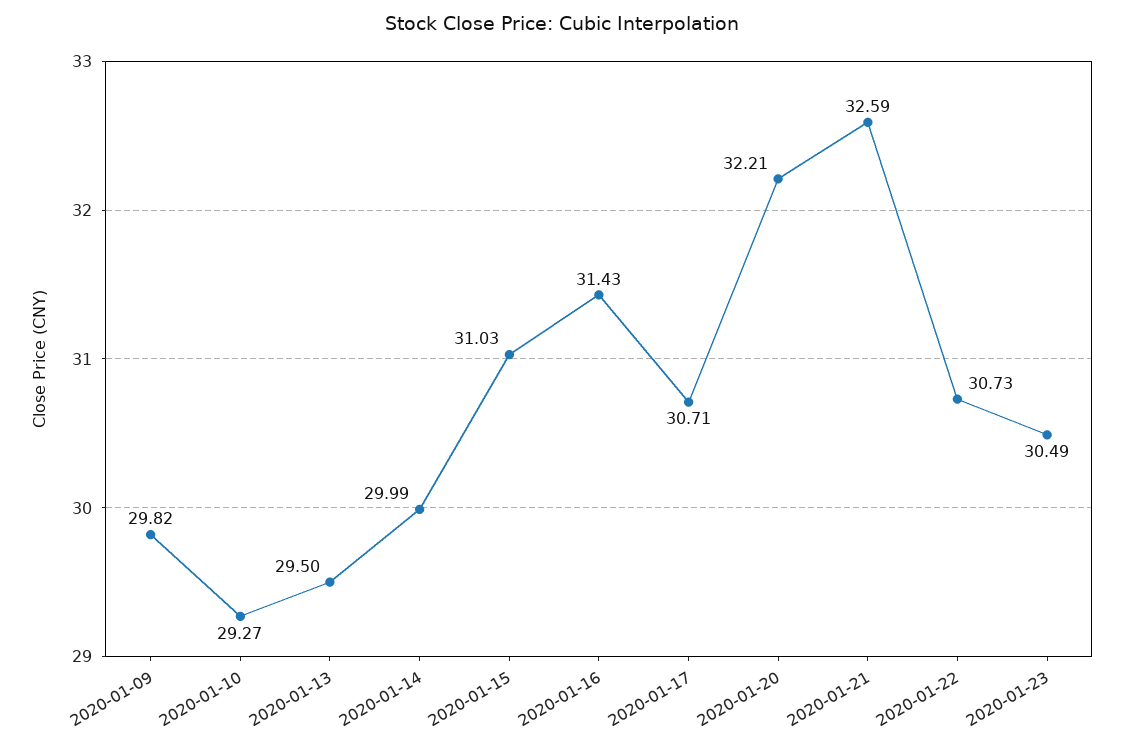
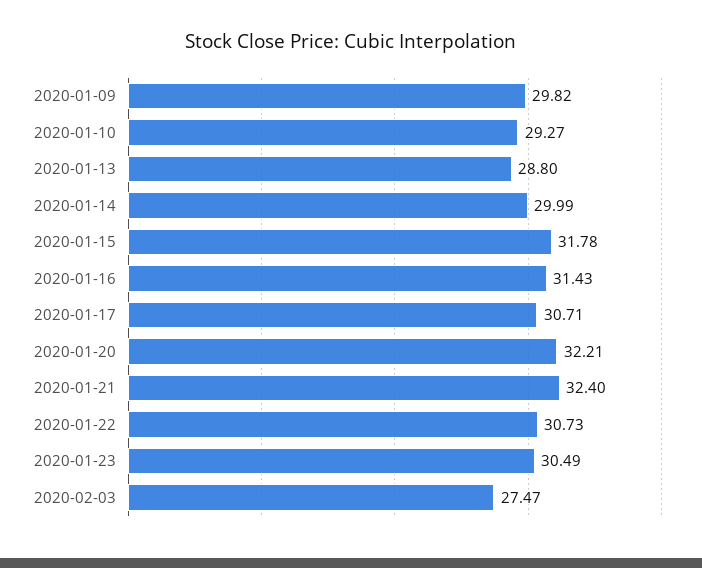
2020-01-13: 29.5 -> 28.8
2020-01-15: 31.03 -> 31.78
2020-01-21: 32.59 -> 32.4
2020-02-03: none -> 27.47

